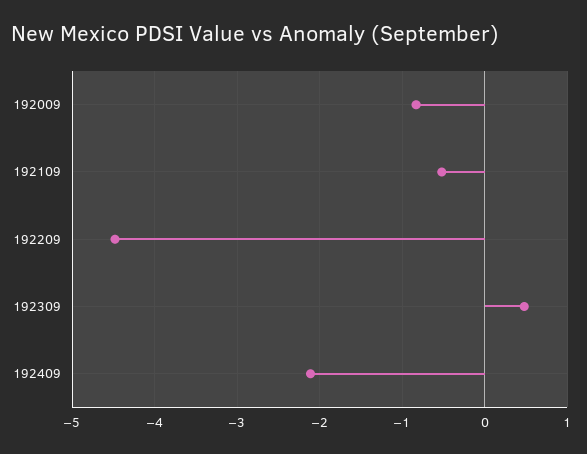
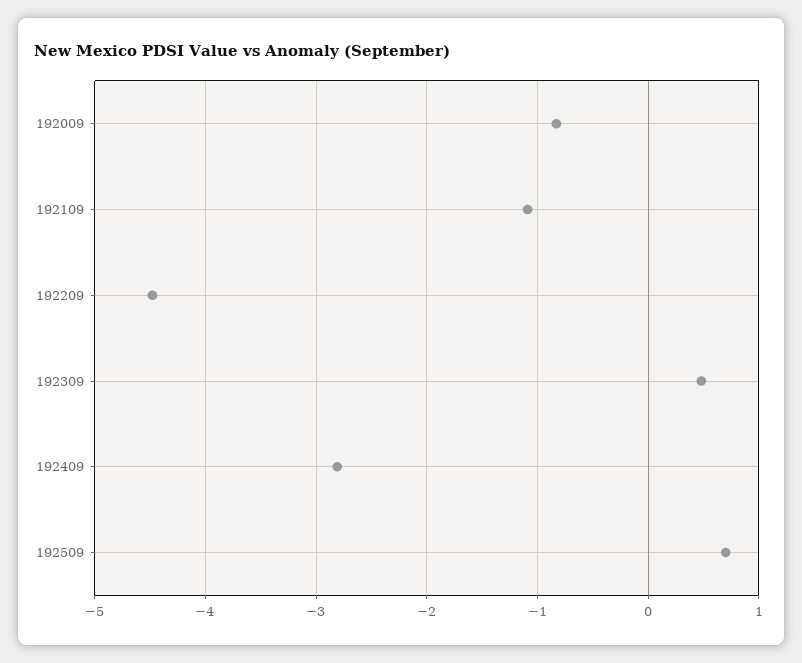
192109: -0.5 -> -1.1
192409: -2.1 -> -2.8
192509: none -> 0.7

